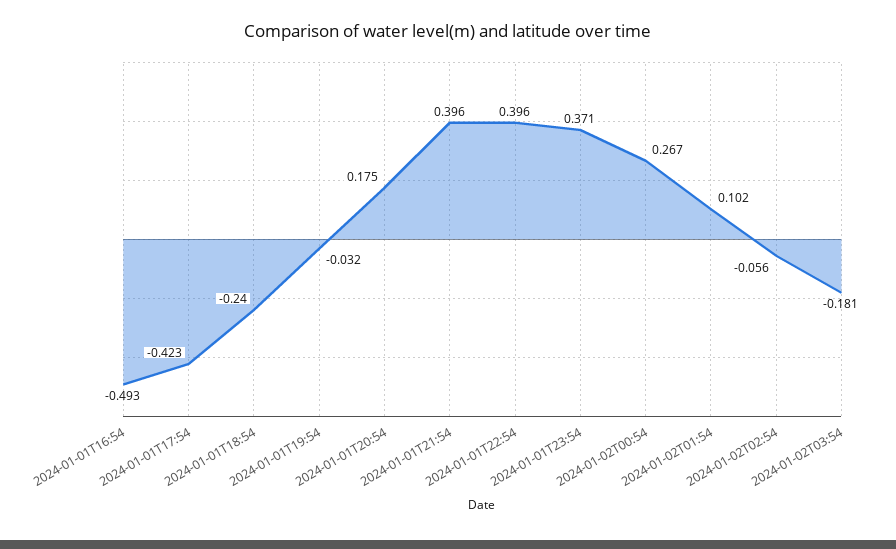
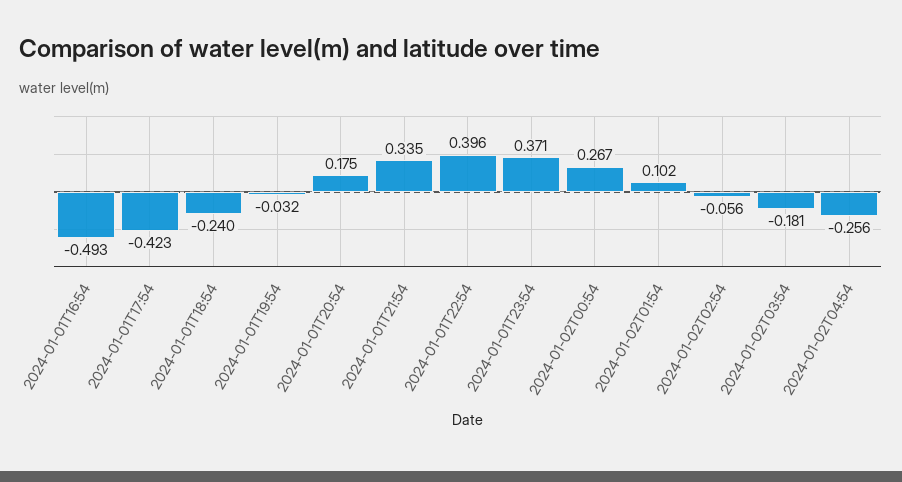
2024-01-01T21:54: 0.396 -> 0.335
2024-01-02T04:54: none -> -0.256

